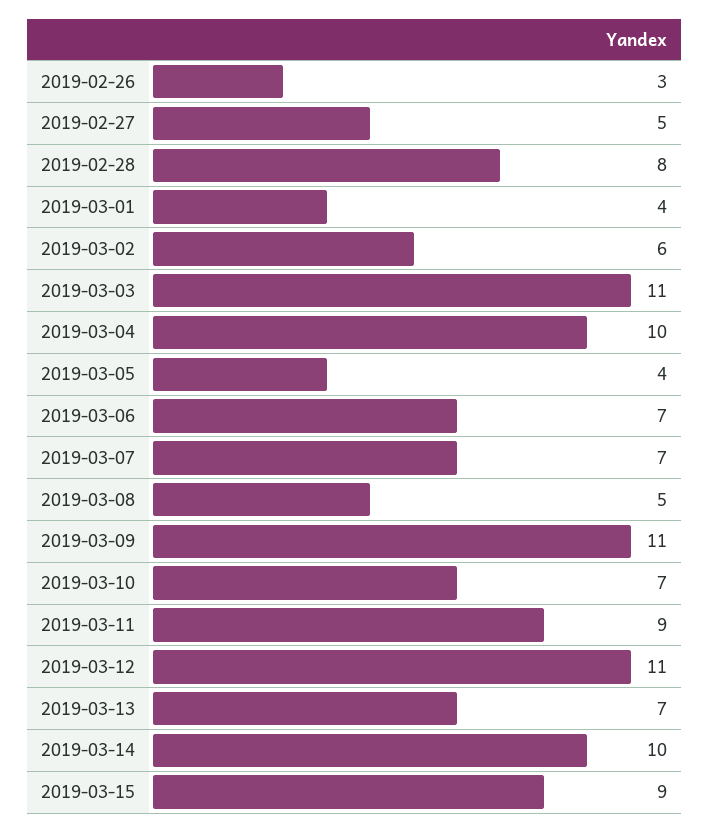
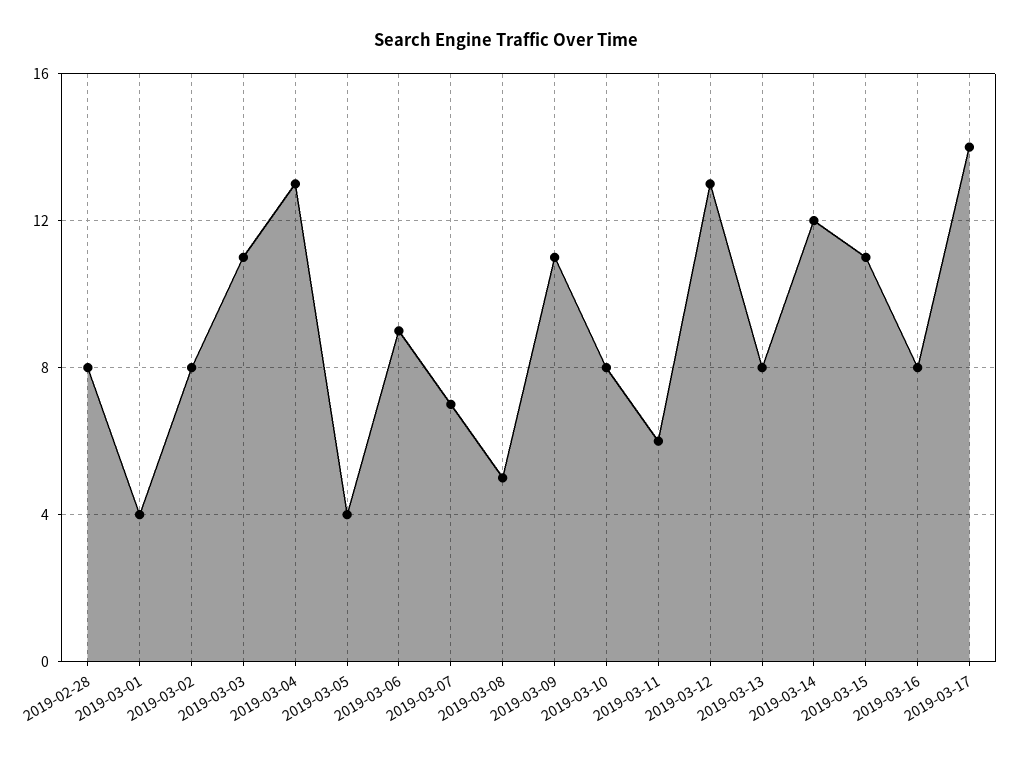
2019-02-26: 3 -> none
2019-02-27: 5 -> none
2019-03-02: 6 -> 8
2019-03-04: 10 -> 13
2019-03-06: 7 -> 9
2019-03-10: 7 -> 8
2019-03-11: 9 -> 6
2019-03-12: 11 -> 13
2019-03-13: 7 -> 8
2019-03-14: 10 -> 12
2019-03-15: 9 -> 11
2019-03-16: none -> 8
2019-03-17: none -> 14

